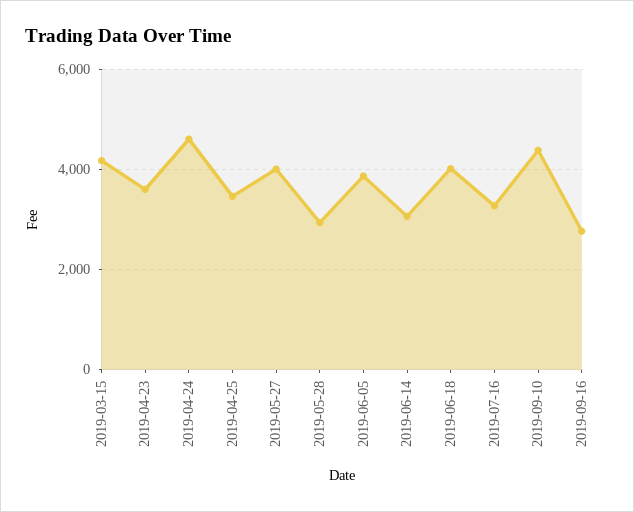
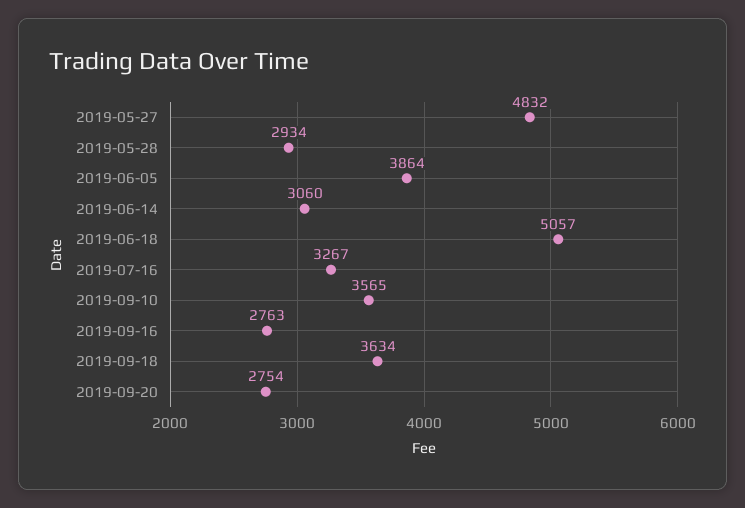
2019-03-15: 4200 -> none
2019-04-23: 3600 -> none
2019-04-24: 4600 -> none
2019-04-25: 3400 -> none
2019-05-27: 4000 -> 4832
2019-06-18: 4000 -> 5057
2019-09-10: 4400 -> 3565
2019-09-18: none -> 3634
2019-09-20: none -> 2754

